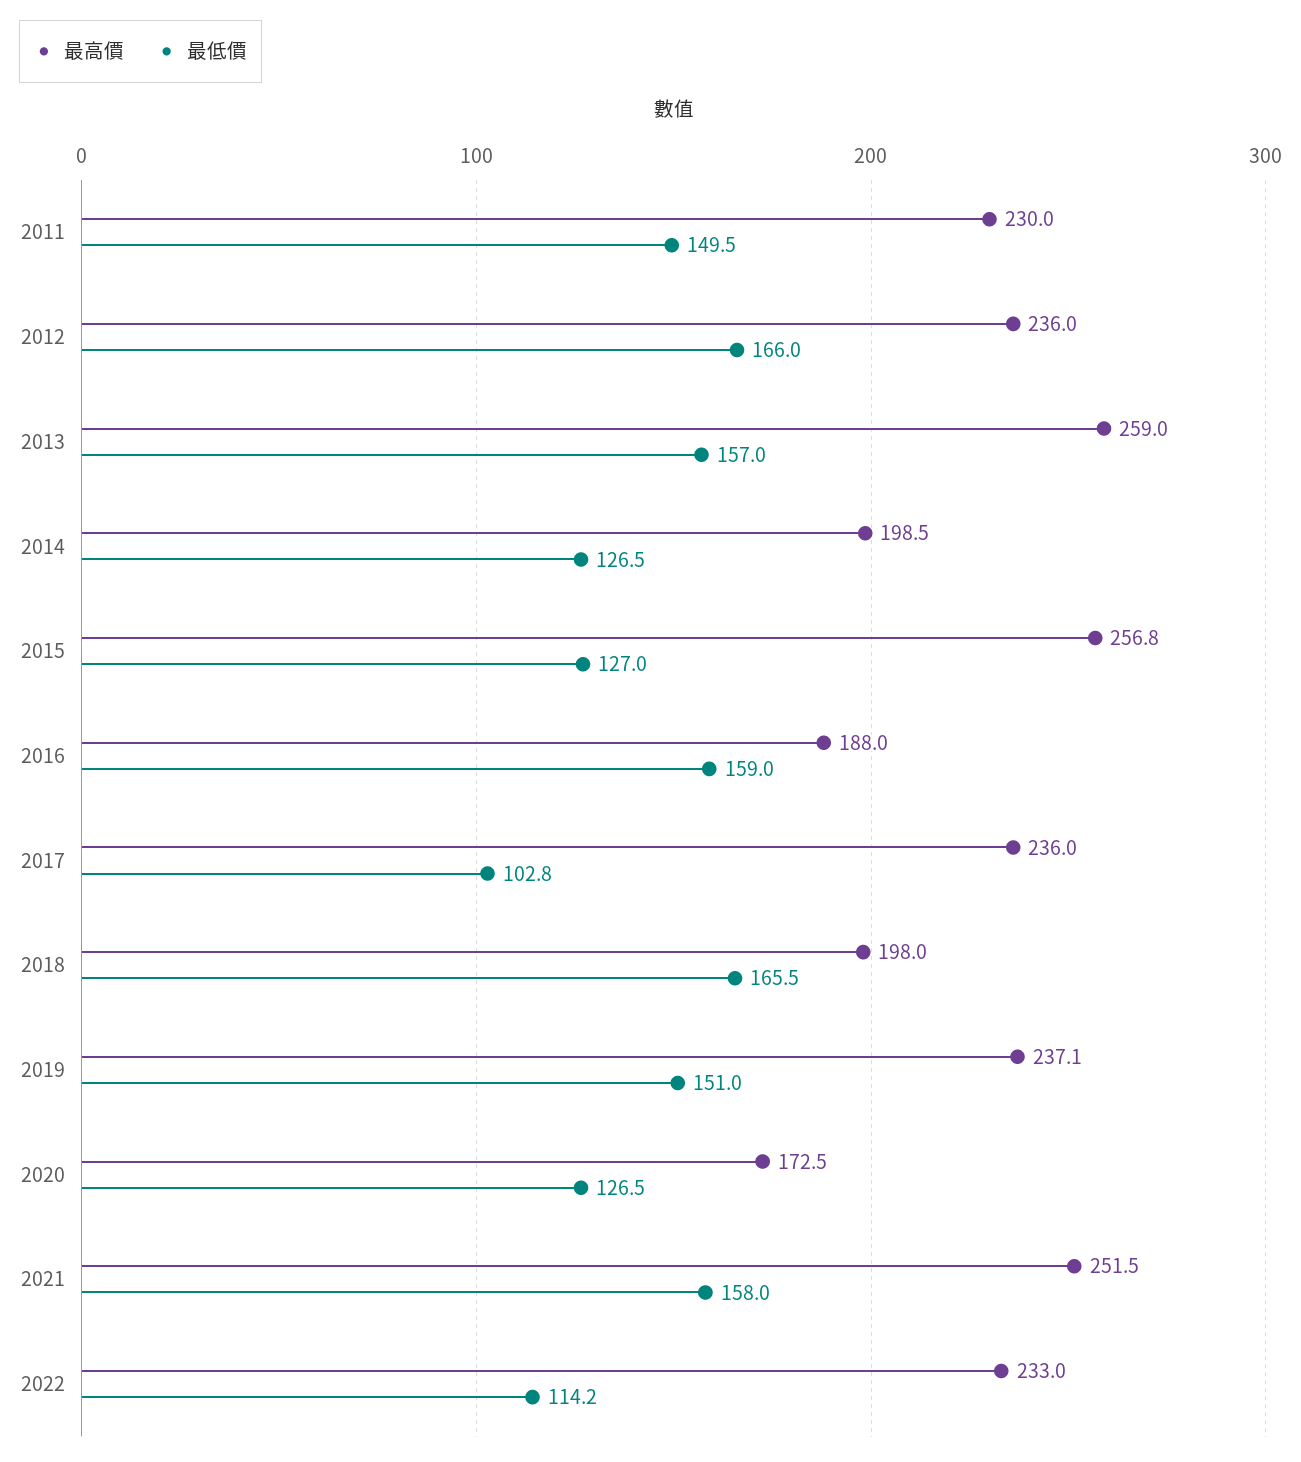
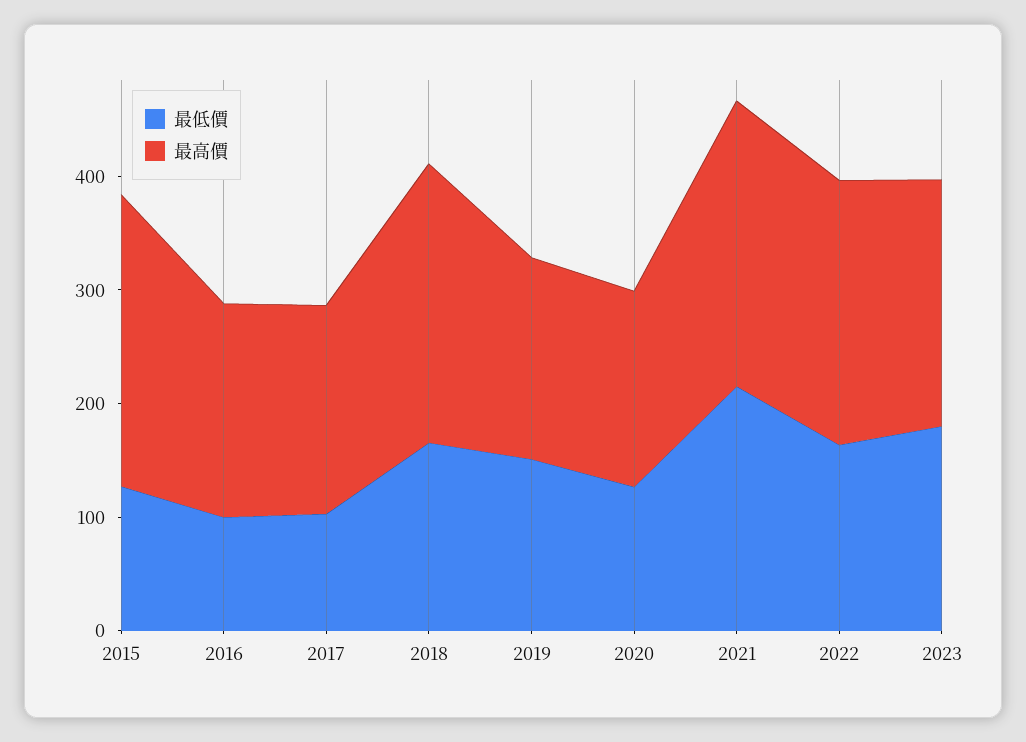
最高價, 2011: 230 -> none
最低價, 2011: 149.5 -> none
最高價, 2012: 236 -> none
最低價, 2012: 166 -> none
最高價, 2013: 259 -> none
最低價, 2013: 157 -> none
最高價, 2014: 198.5 -> none
最低價, 2014: 126.5 -> none
最低價, 2016: 159 -> 100
最高價, 2017: 236 -> 180
最高價, 2018: 198 -> 240
最高價, 2019: 237.1 -> 180
最低價, 2021: 158 -> 220
最低價, 2022: 114.2 -> 160
最低價, 2023: none -> 180
最高價, 2023: none -> 220

